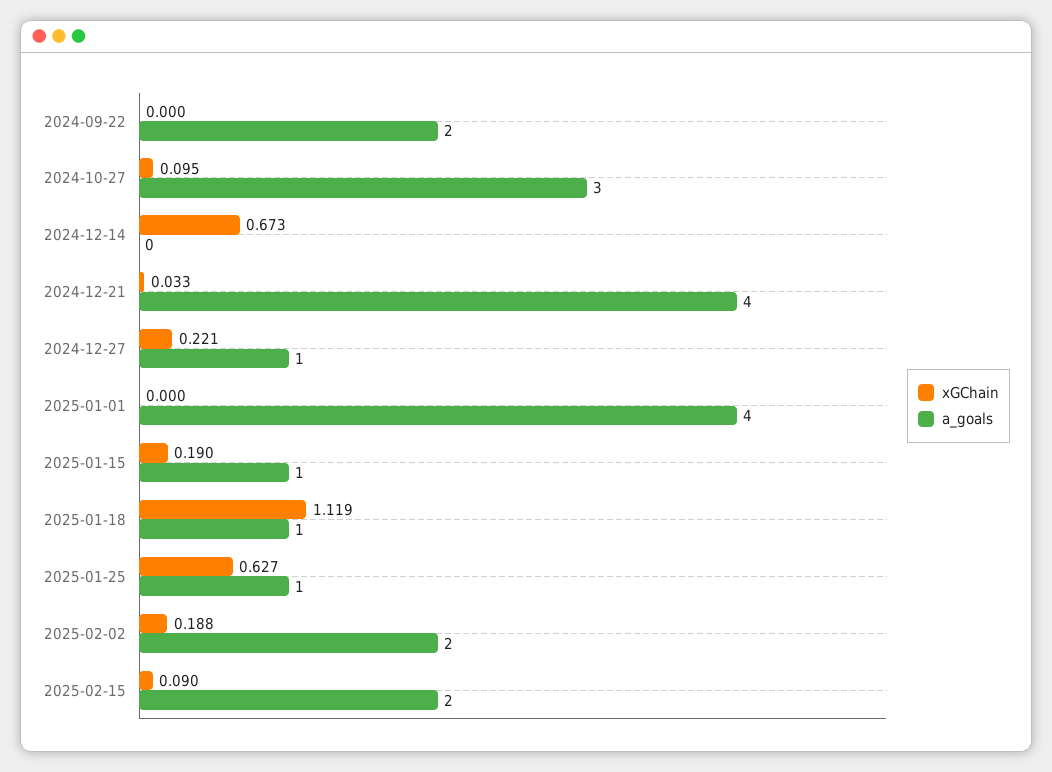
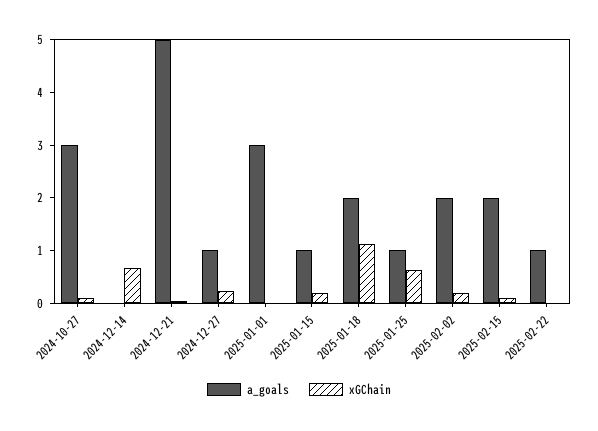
xGChain, 2024-09-22: 0 -> none
a_goals, 2024-09-22: 2 -> none
a_goals, 2024-12-21: 4 -> 5
a_goals, 2025-01-01: 4 -> 3
a_goals, 2025-01-18: 1 -> 2
a_goals, 2025-02-22: none -> 1
xGChain, 2025-02-22: none -> 0

